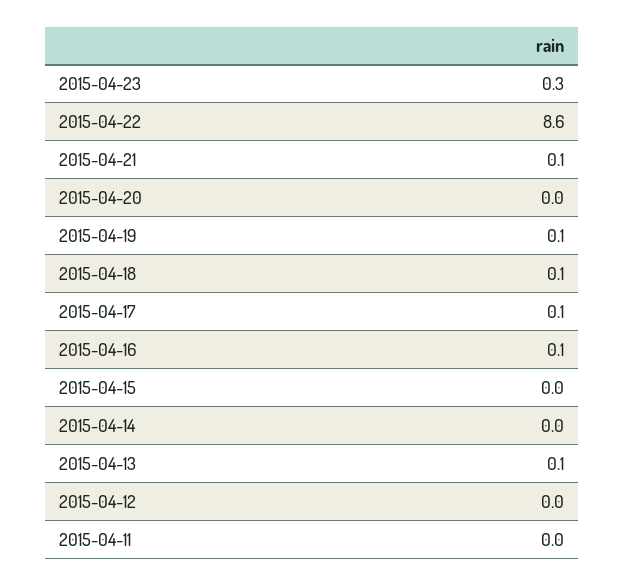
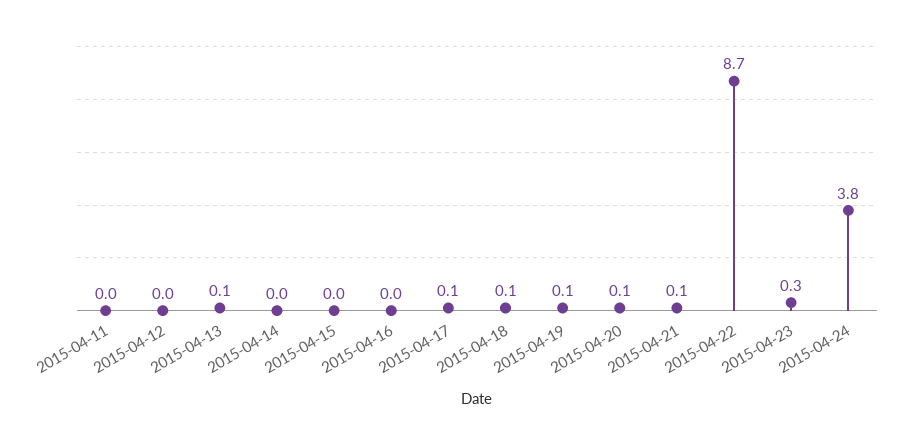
2015-04-22: 8.6 -> 8.7
2015-04-20: 0 -> 0.1
2015-04-16: 0.1 -> 0
2015-04-24: none -> 3.8

